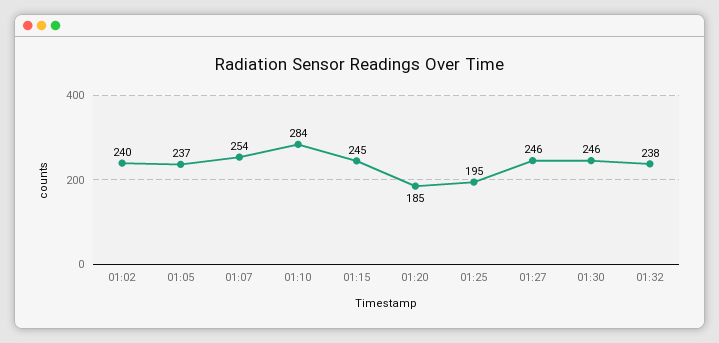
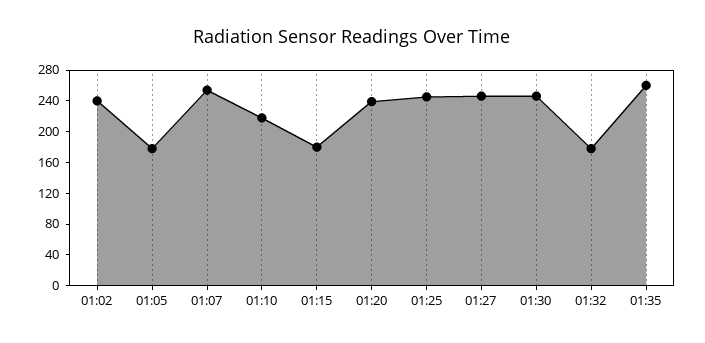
01:05: 237 -> 180
01:10: 284 -> 220
01:15: 245 -> 180
01:20: 185 -> 240
01:25: 195 -> 240
01:32: 238 -> 180
01:35: none -> 260

